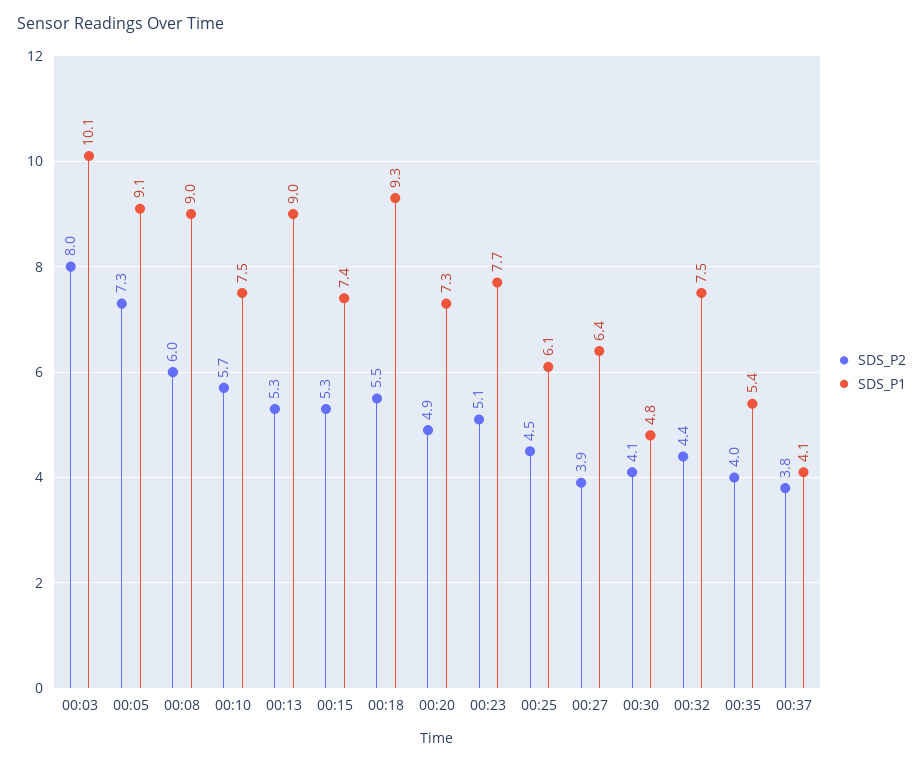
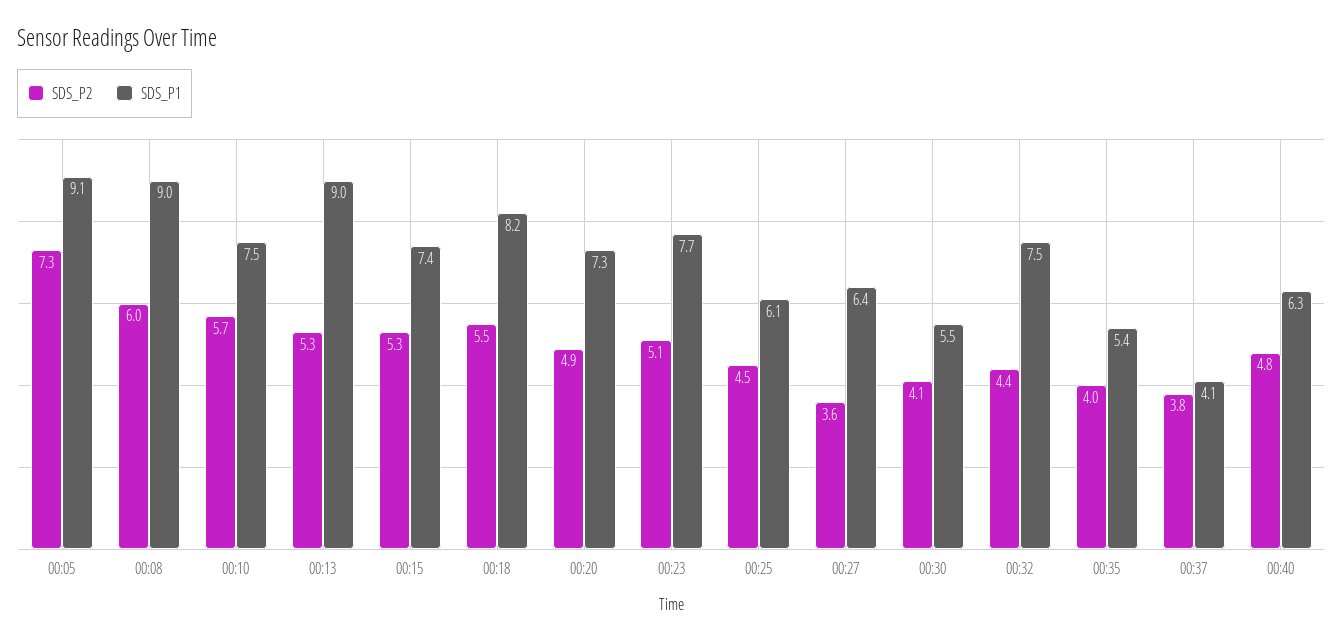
SDS_P2, 00:03: 8 -> none
SDS_P1, 00:03: 10.1 -> none
SDS_P1, 00:18: 9.3 -> 8.2
SDS_P2, 00:27: 3.9 -> 3.6
SDS_P1, 00:30: 4.8 -> 5.5
SDS_P2, 00:40: none -> 4.8
SDS_P1, 00:40: none -> 6.3

